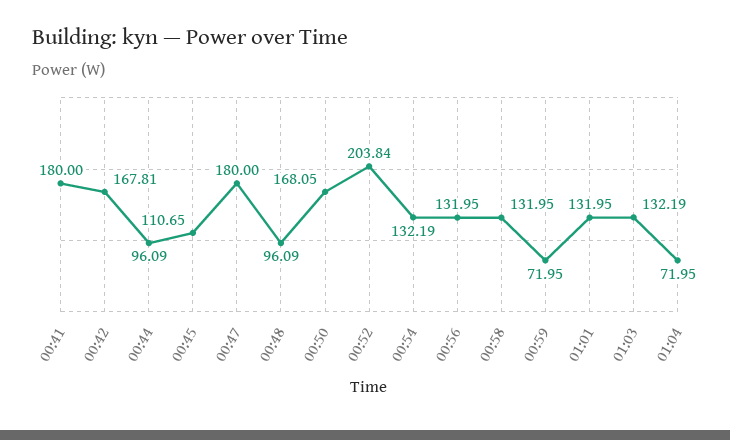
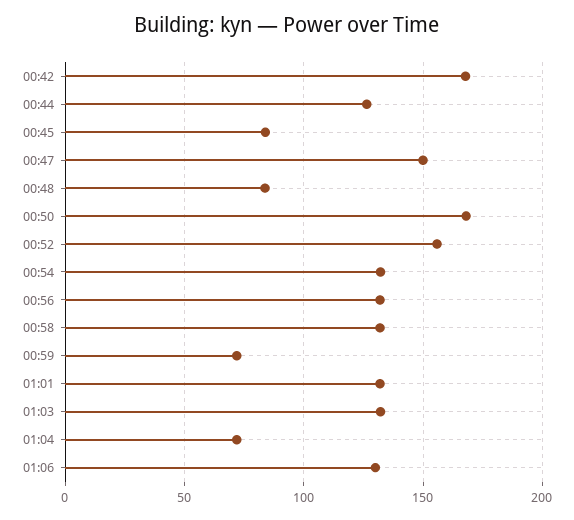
00:41: 180 -> none
00:44: 96.09 -> 125
00:45: 110.65 -> 85
00:47: 180 -> 150
00:48: 96.09 -> 85
00:52: 203.84 -> 155
01:06: none -> 130

